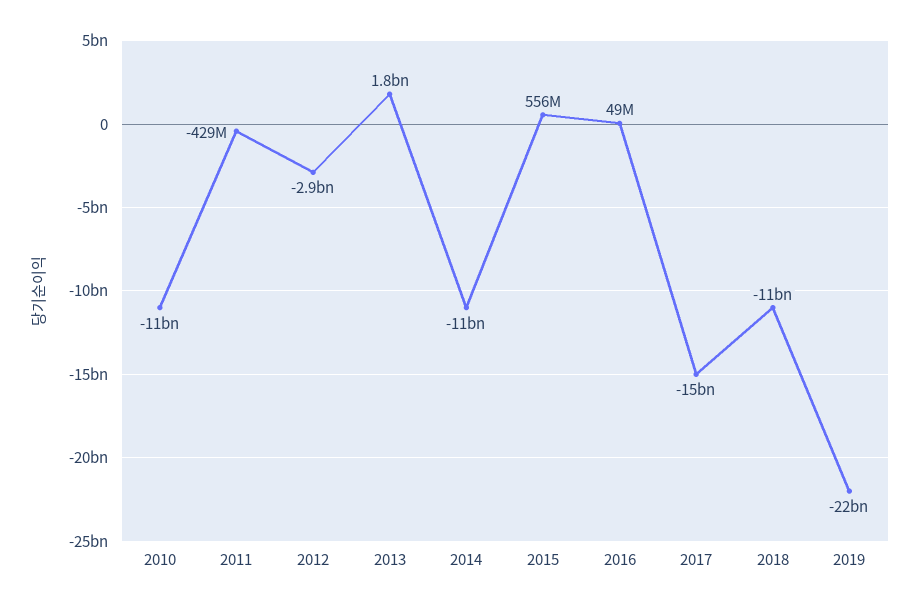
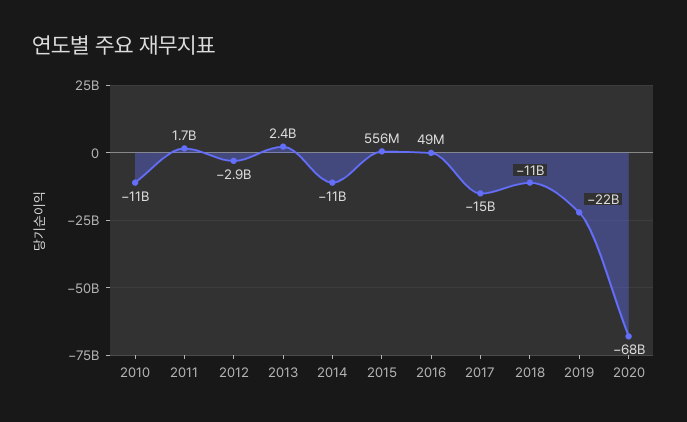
2011: -429000000 -> 1700000000
2013: 1800000000 -> 2400000000
2020: none -> -68000000000

